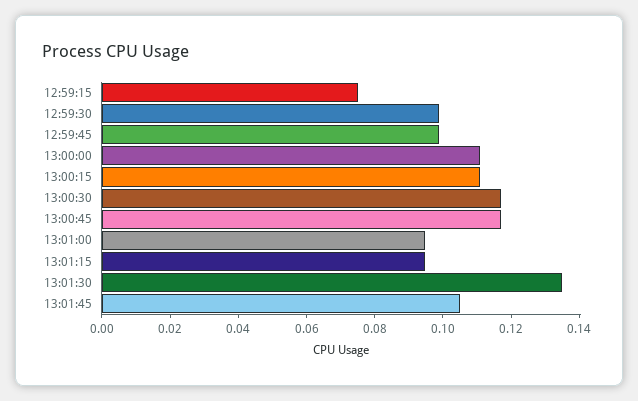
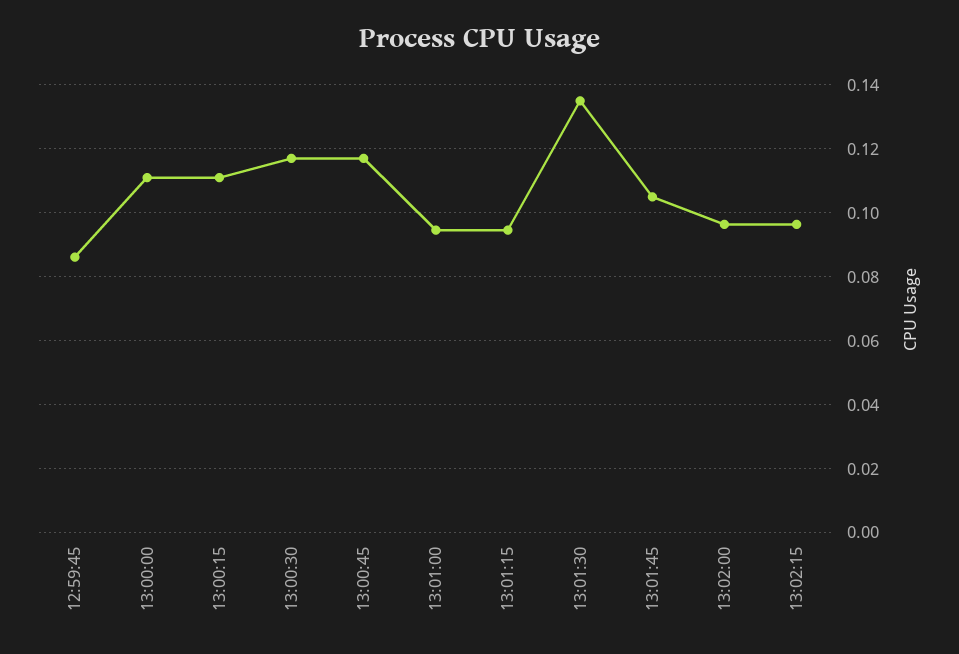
12:59:15: 0.075 -> none
12:59:30: 0.1 -> none
12:59:45: 0.1 -> 0.086
13:02:00: none -> 0.096
13:02:15: none -> 0.096

